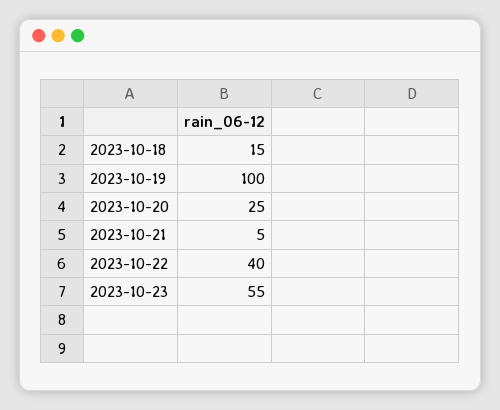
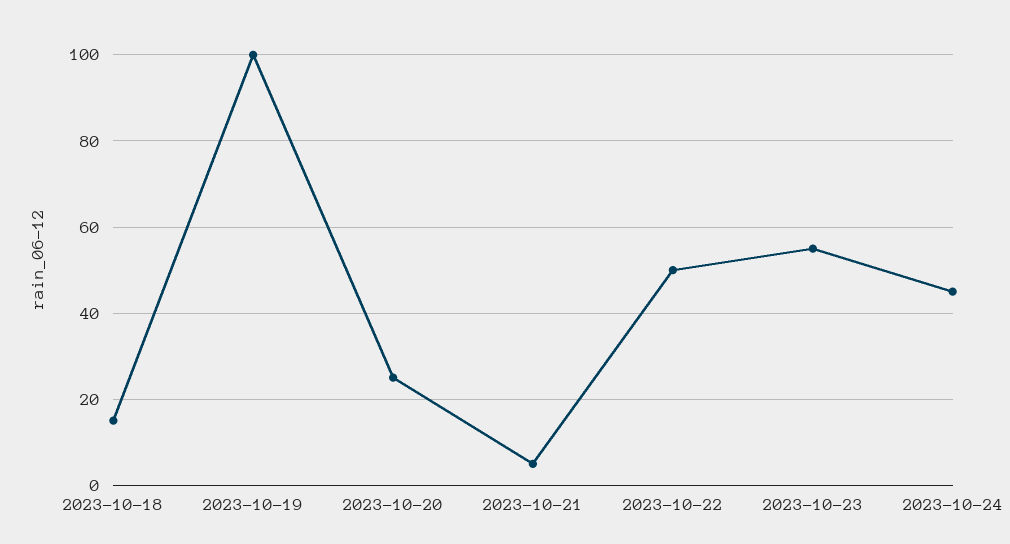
2023-10-22: 40 -> 50
2023-10-24: none -> 45

